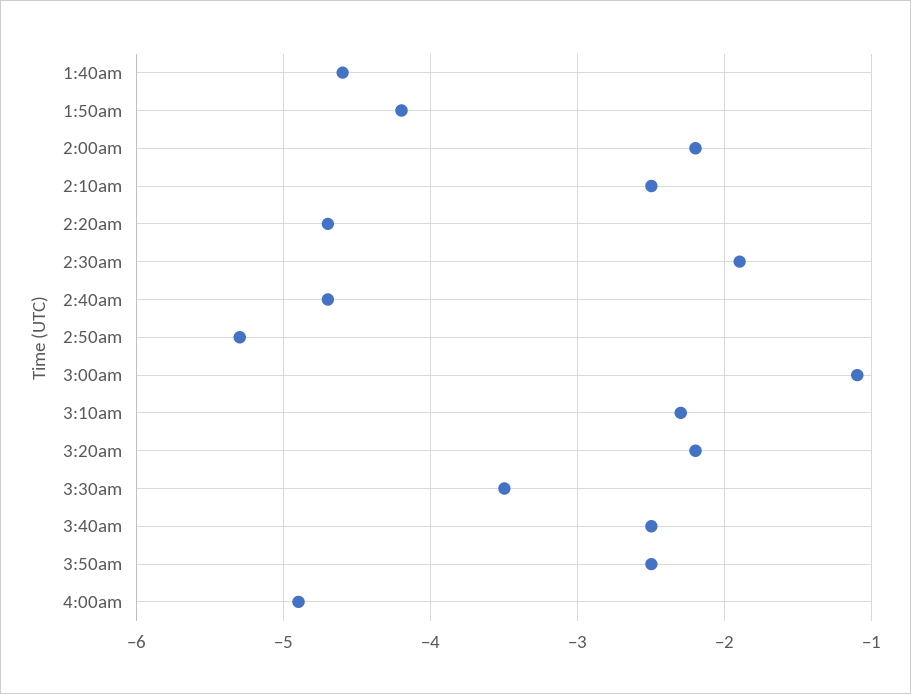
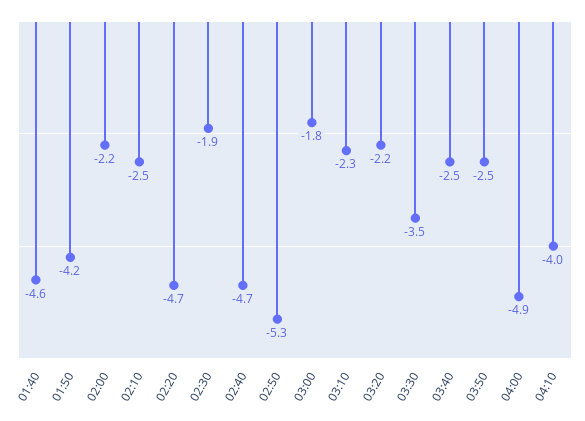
3:00am: -1.1 -> -1.8
04:10: none -> -4

